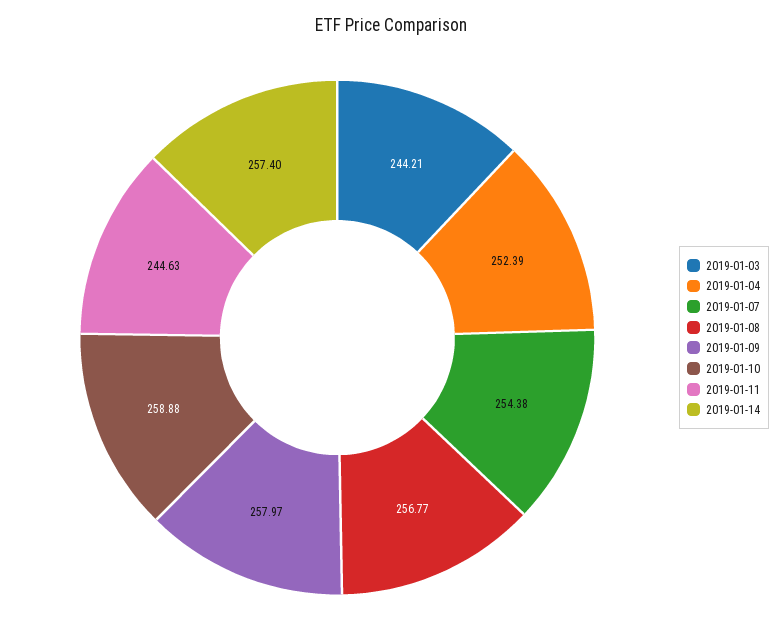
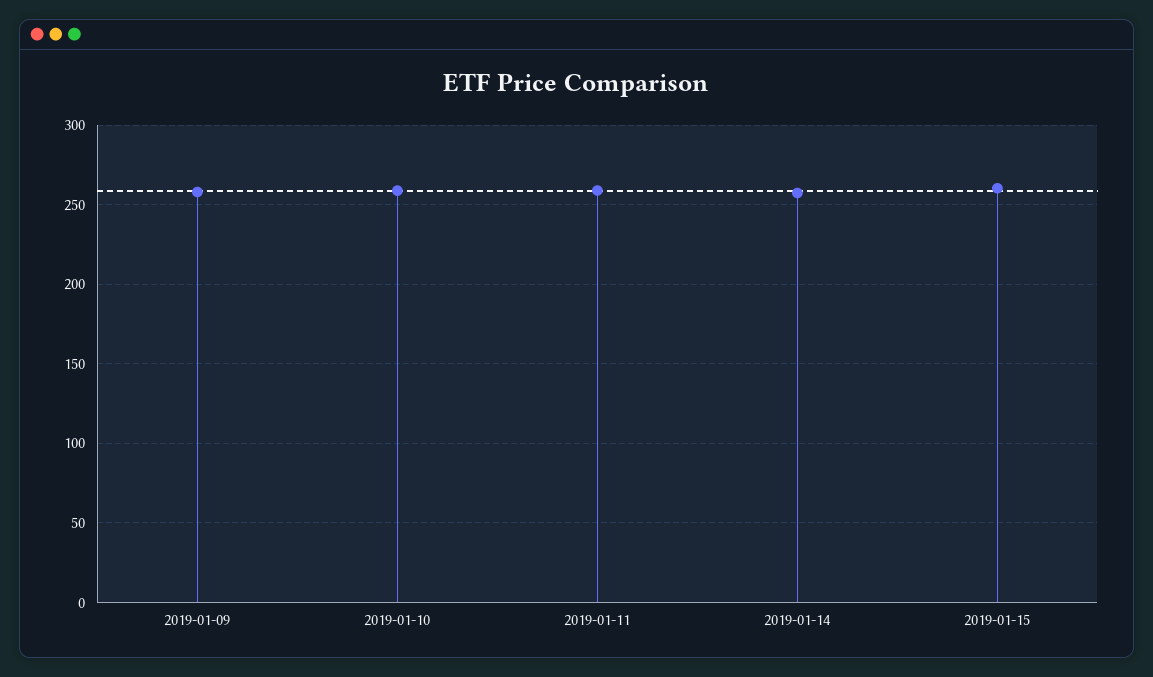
2019-01-03: 244.21 -> none
2019-01-04: 252.39 -> none
2019-01-07: 254.38 -> none
2019-01-08: 256.77 -> none
2019-01-11: 244.63 -> 260
2019-01-15: none -> 260

